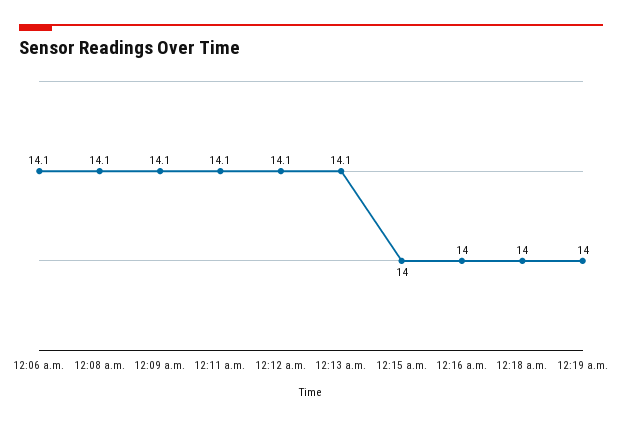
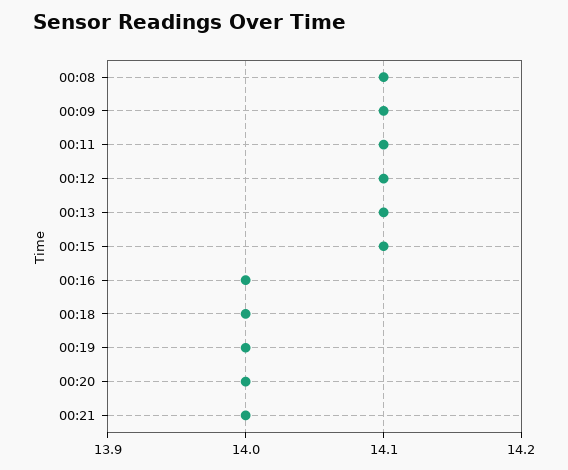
12:06 a.m.: 14.1 -> none
12:15 a.m.: 14 -> 14.1
00:20: none -> 14
00:21: none -> 14

